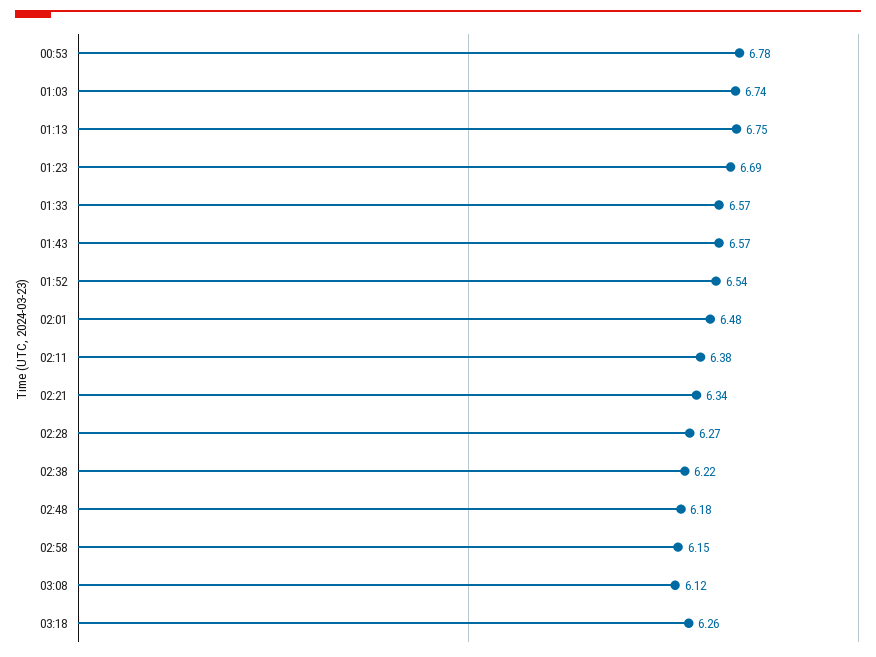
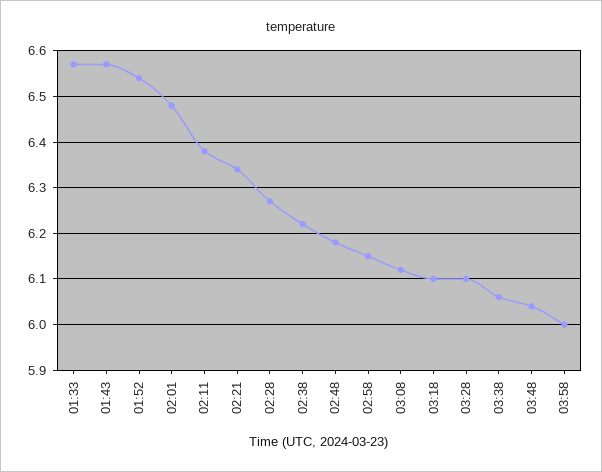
00:53: 6.78 -> none
01:03: 6.74 -> none
01:13: 6.75 -> none
01:23: 6.69 -> none
03:18: 6.26 -> 6.1
03:28: none -> 6.1
03:38: none -> 6.05
03:48: none -> 6.05
03:58: none -> 6

